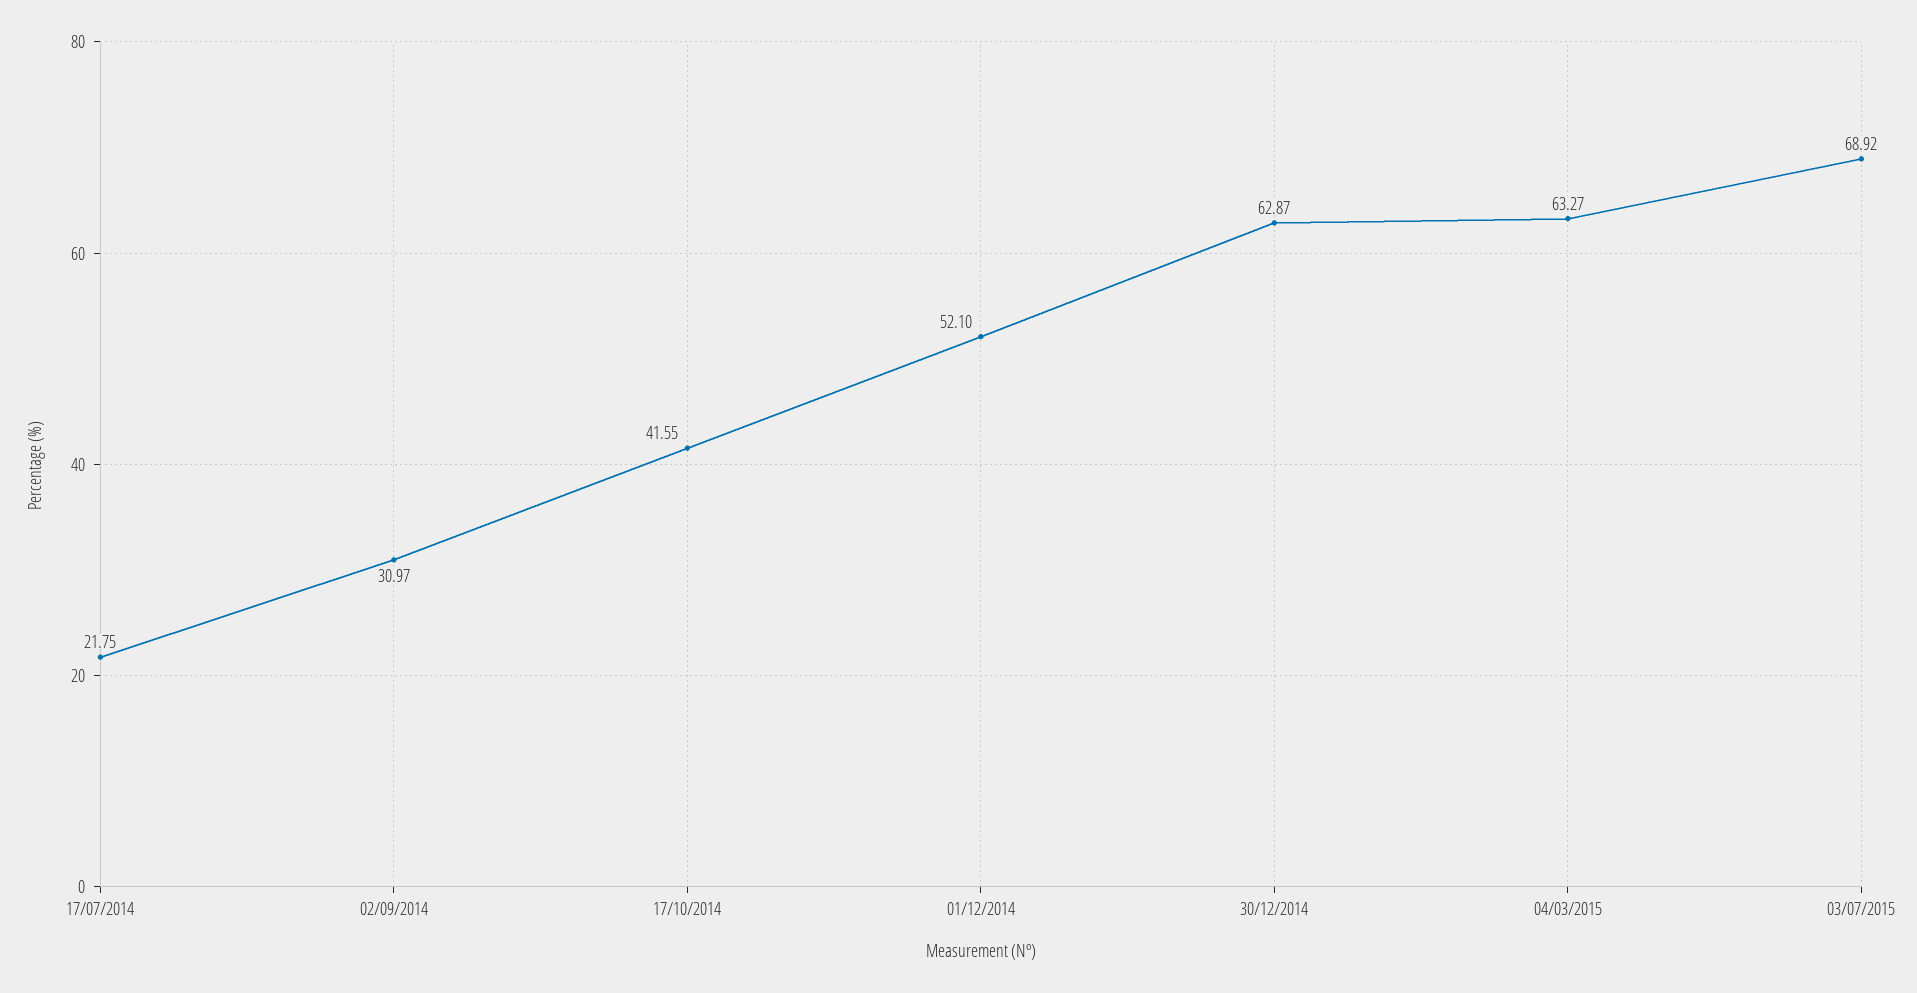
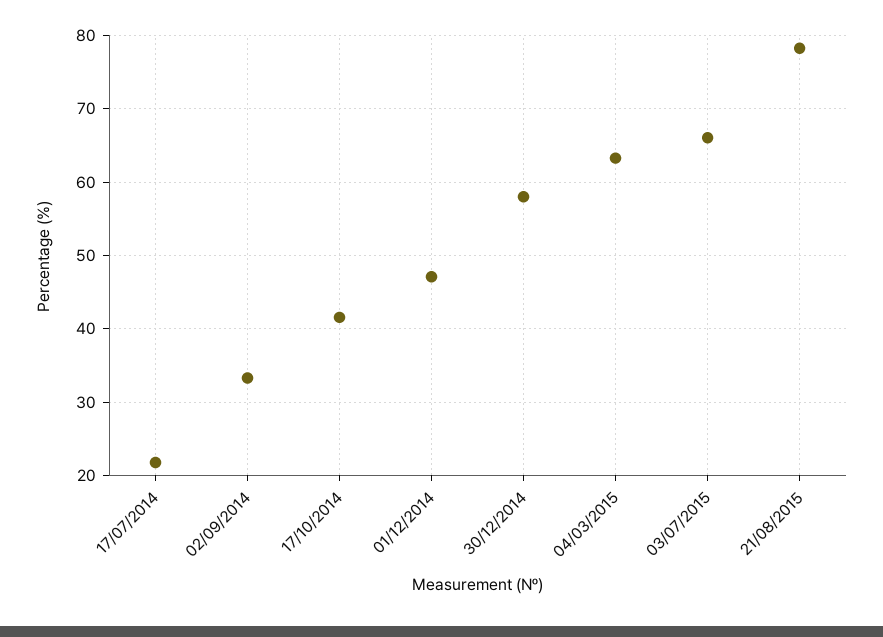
02/09/2014: 30.97 -> 33
01/12/2014: 52.1 -> 47
30/12/2014: 62.87 -> 58
03/07/2015: 68.92 -> 66
21/08/2015: none -> 78

